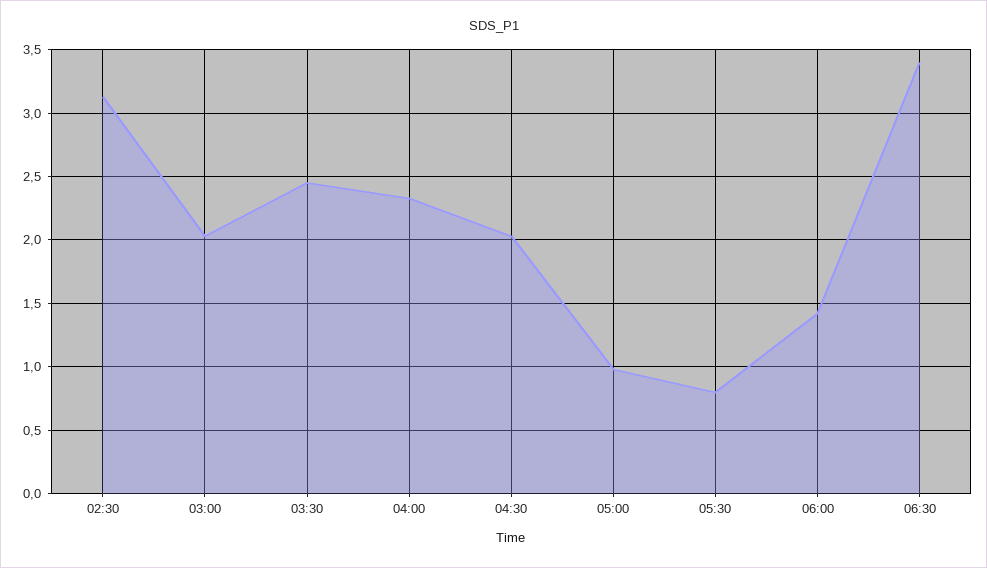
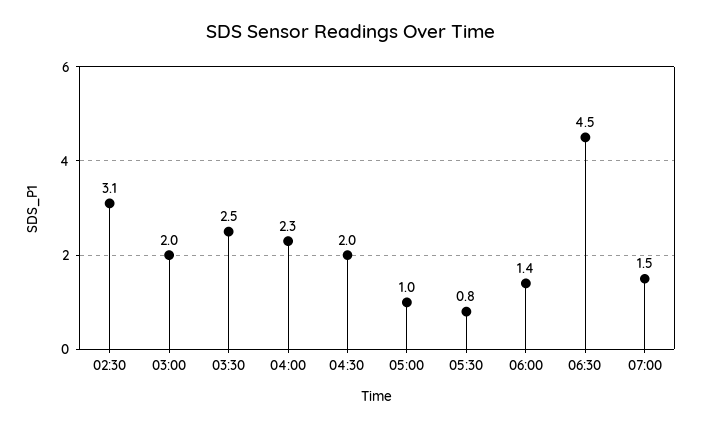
06:30: 3.4 -> 4.5
07:00: none -> 1.5

